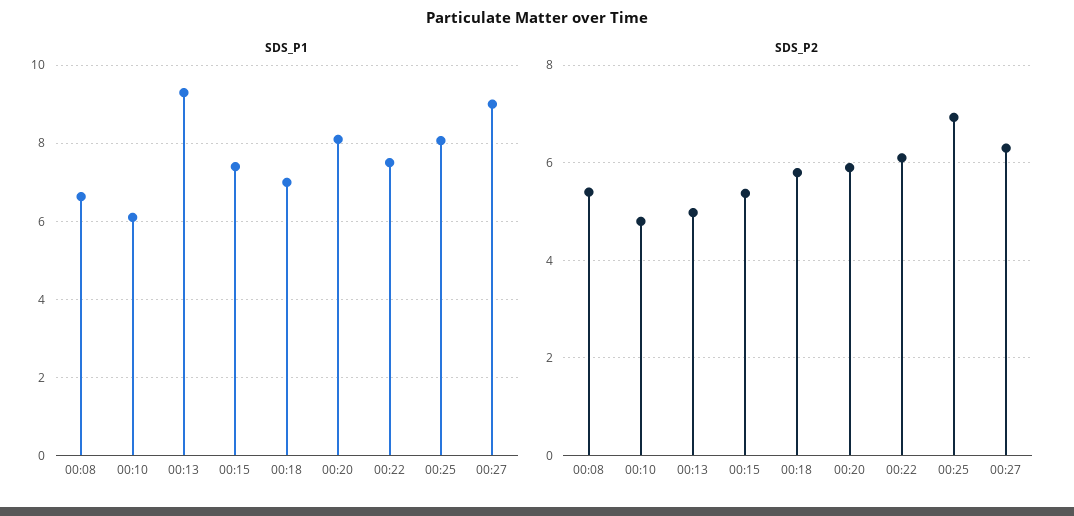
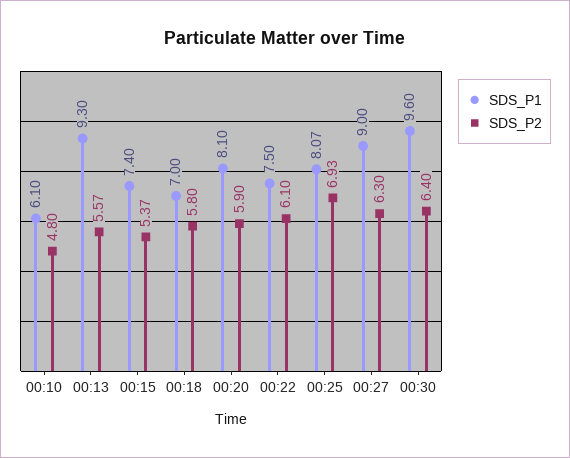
SDS_P1, 00:08: 6.6 -> none
SDS_P2, 00:08: 5.4 -> none
SDS_P2, 00:13: 5 -> 5.57
SDS_P1, 00:30: none -> 9.6
SDS_P2, 00:30: none -> 6.4

